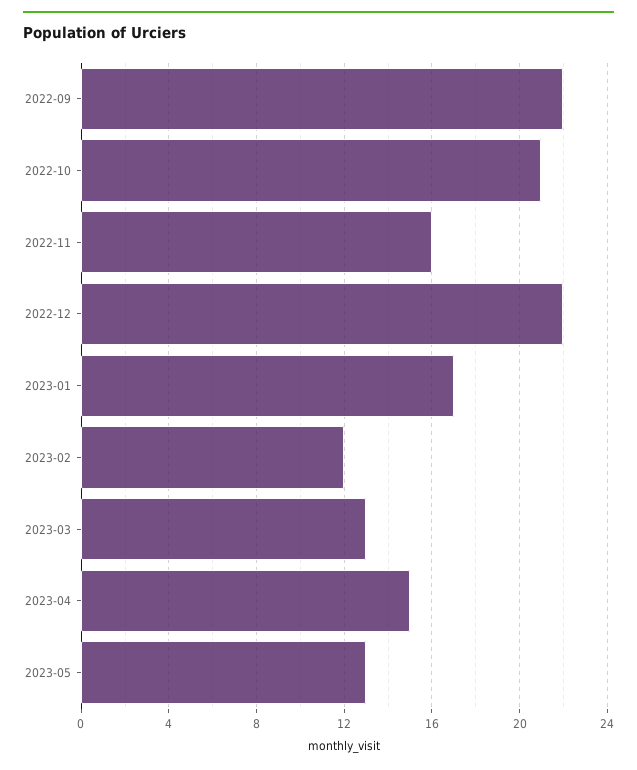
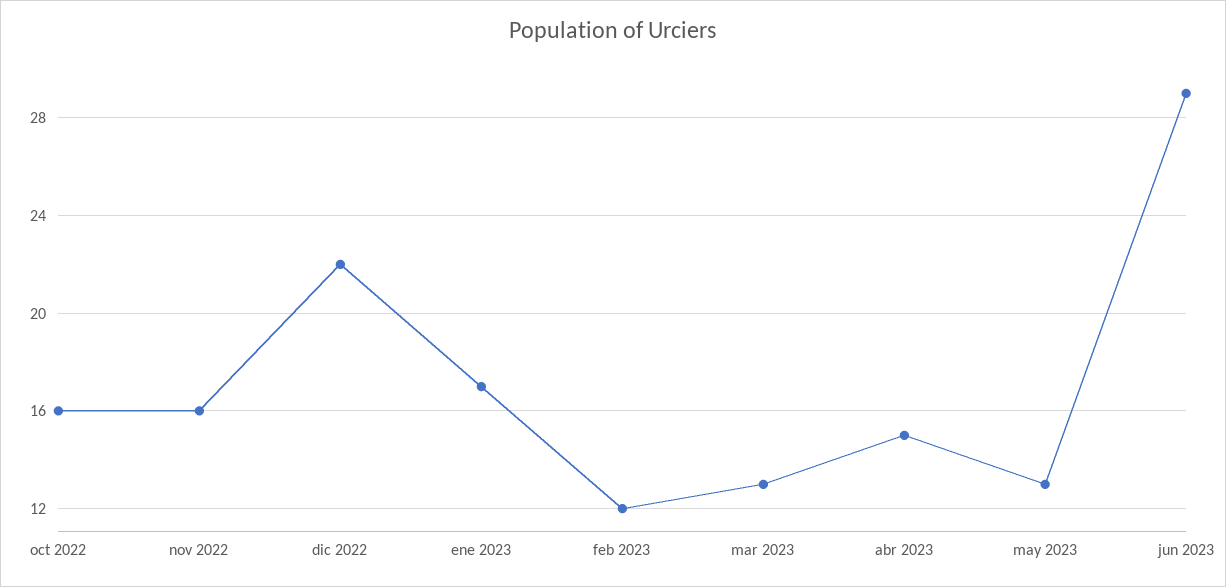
2022-09: 22 -> none
2022-10: 21 -> 16
jun 2023: none -> 29

